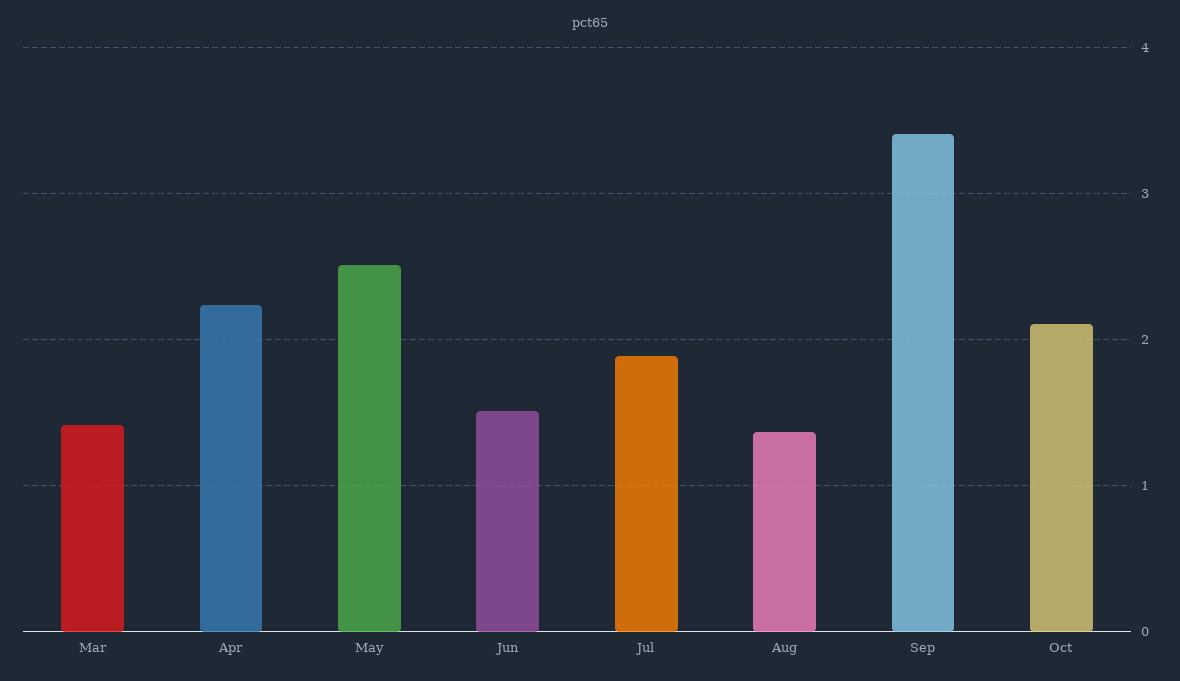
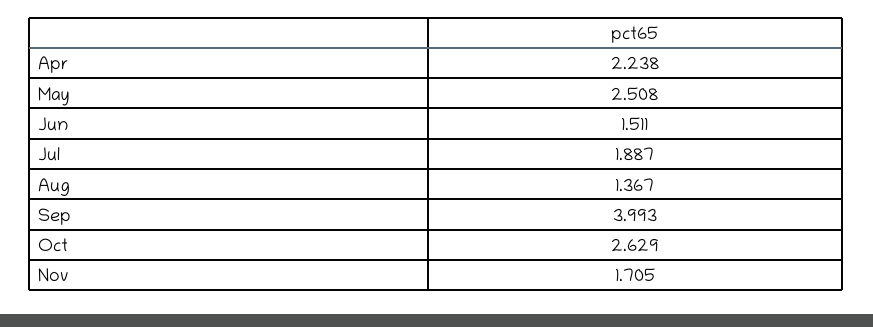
Mar: 1.4 -> none
Sep: 3.4 -> 3.993
Oct: 2.1 -> 2.629
Nov: none -> 1.705

